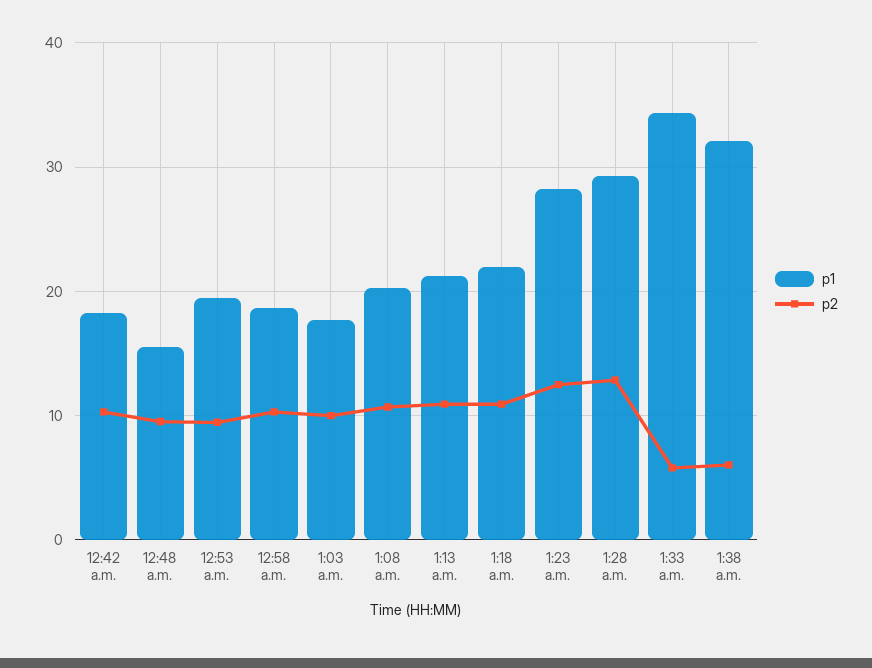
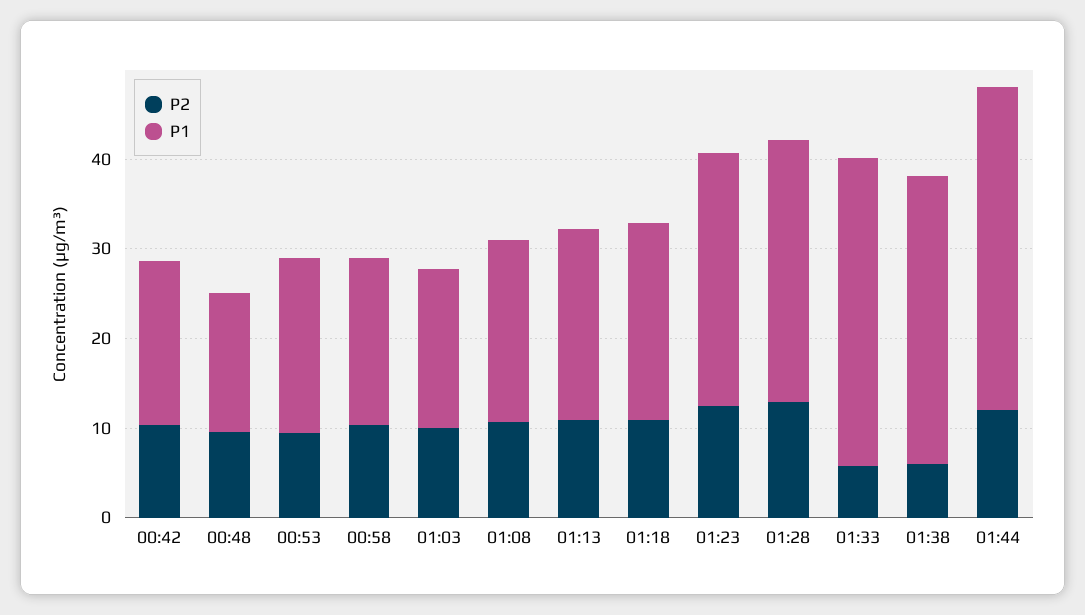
p2, 01:44: none -> 12
p1, 01:44: none -> 36

